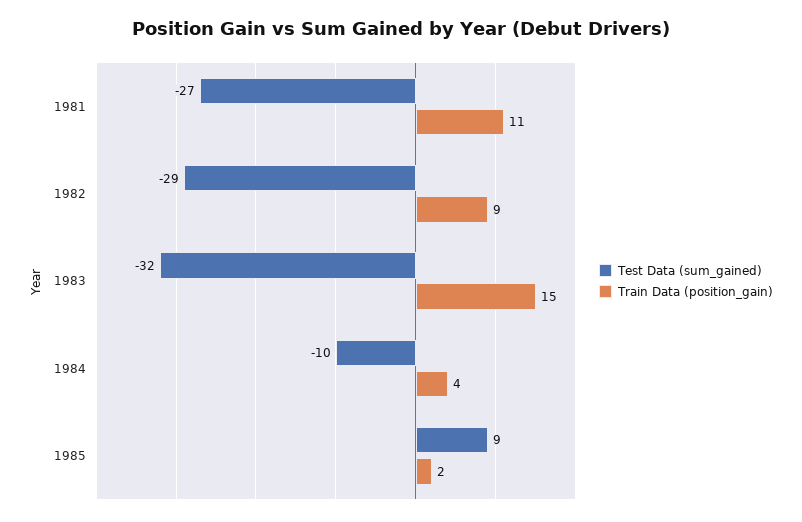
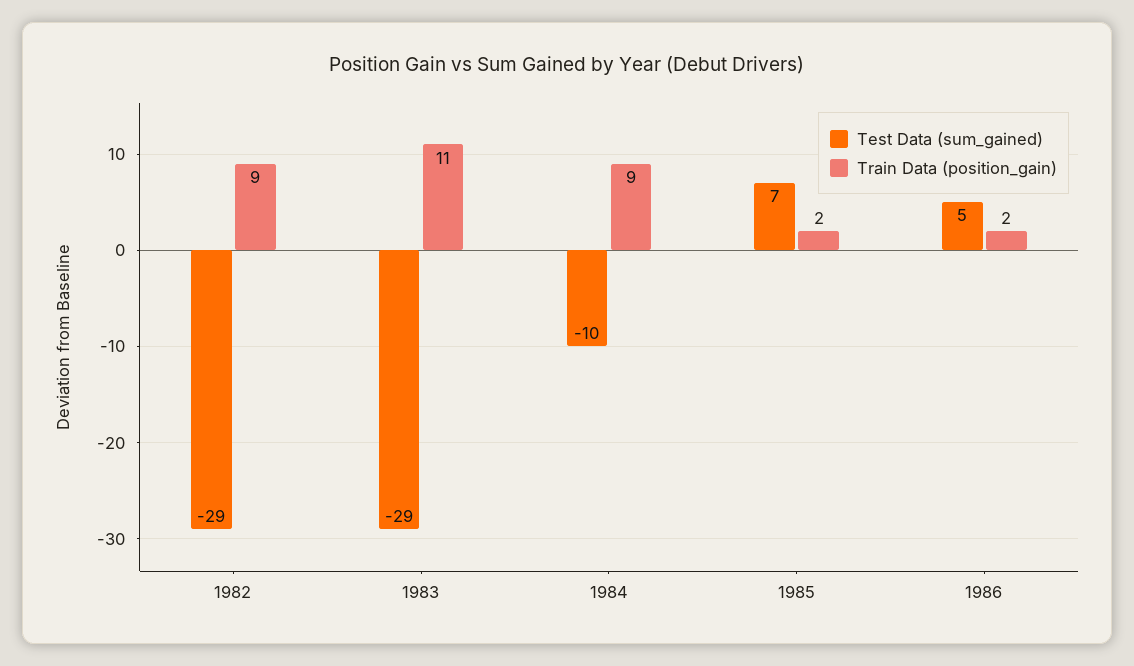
Test Data (sum_gained), 1981: -27 -> none
Train Data (position_gain), 1981: 11 -> none
Test Data (sum_gained), 1983: -32 -> -29
Train Data (position_gain), 1983: 15 -> 11
Train Data (position_gain), 1984: 4 -> 9
Test Data (sum_gained), 1985: 9 -> 7
Test Data (sum_gained), 1986: none -> 5
Train Data (position_gain), 1986: none -> 2

